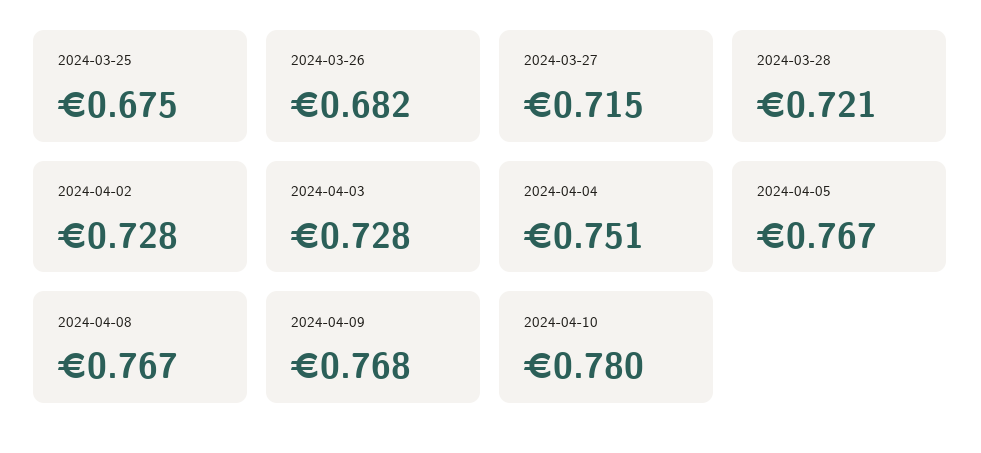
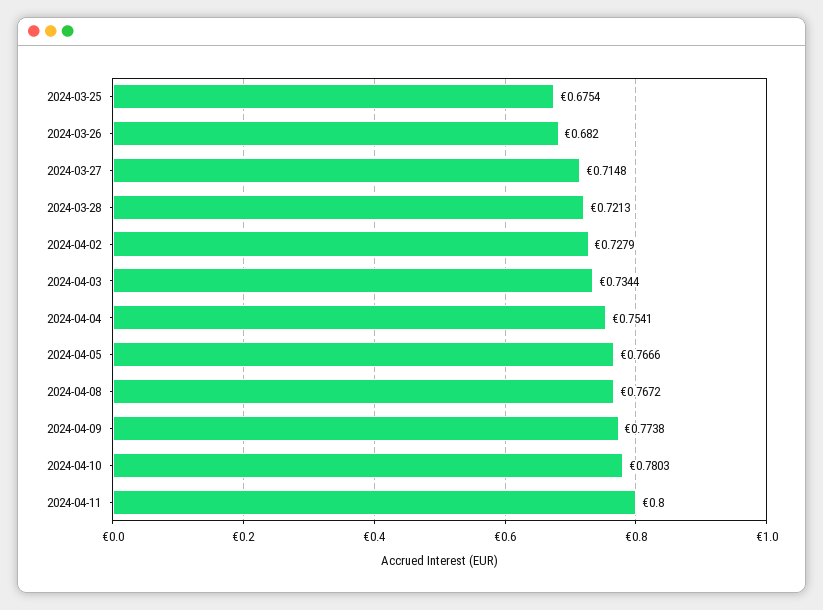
2024-04-03: 0.728 -> 0.7344
2024-04-04: 0.751 -> 0.7541
2024-04-09: 0.768 -> 0.7738
2024-04-11: none -> 0.8

